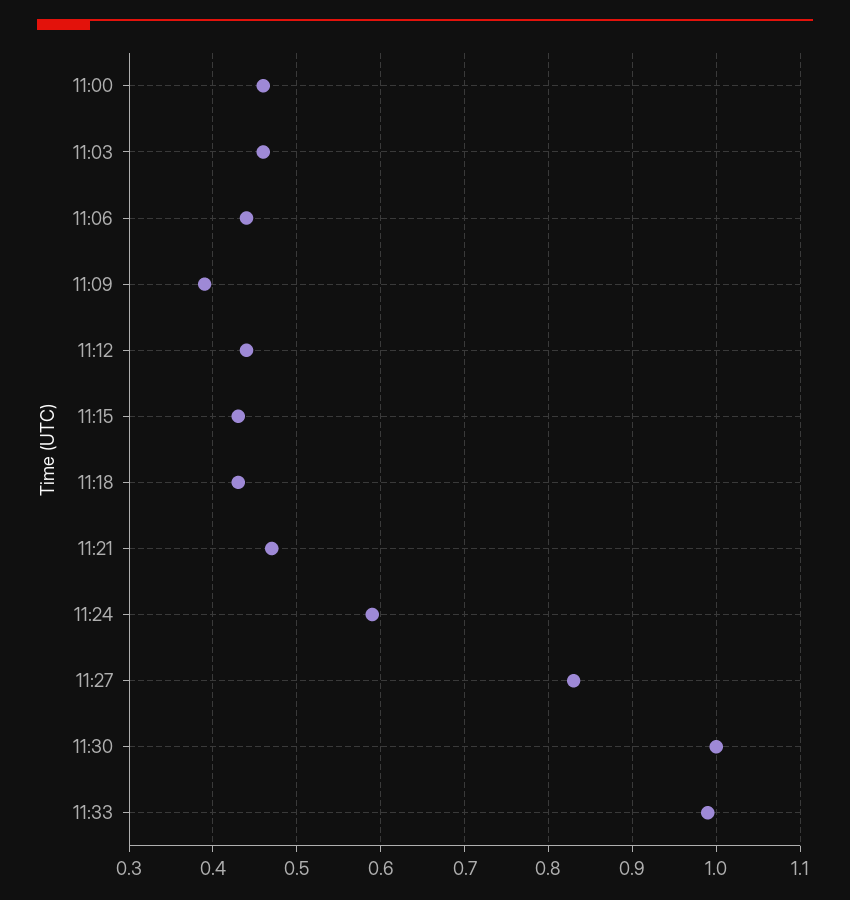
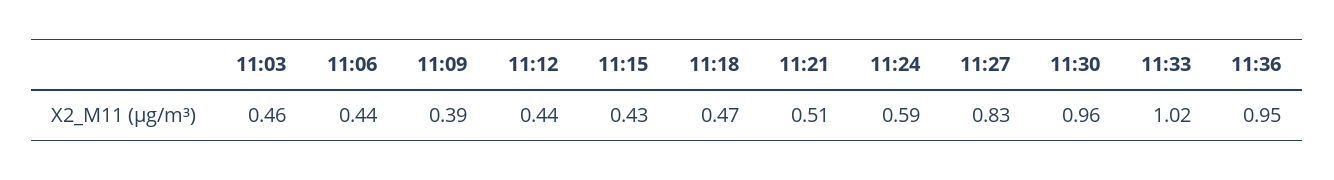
11:00: 0.46 -> none
11:18: 0.43 -> 0.47
11:21: 0.47 -> 0.51
11:30: 1 -> 0.96
11:33: 0.99 -> 1.02
11:36: none -> 0.95

